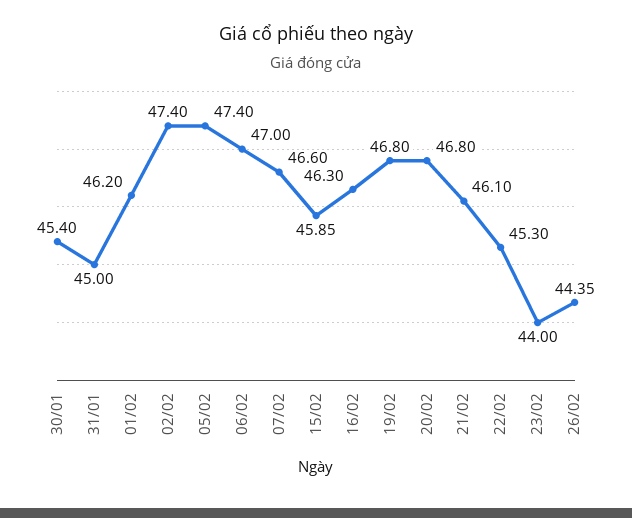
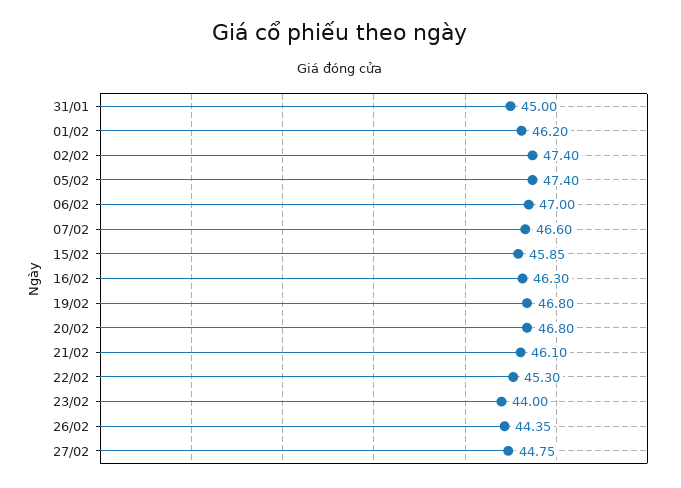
30/01: 45.4 -> none
27/02: none -> 44.75

